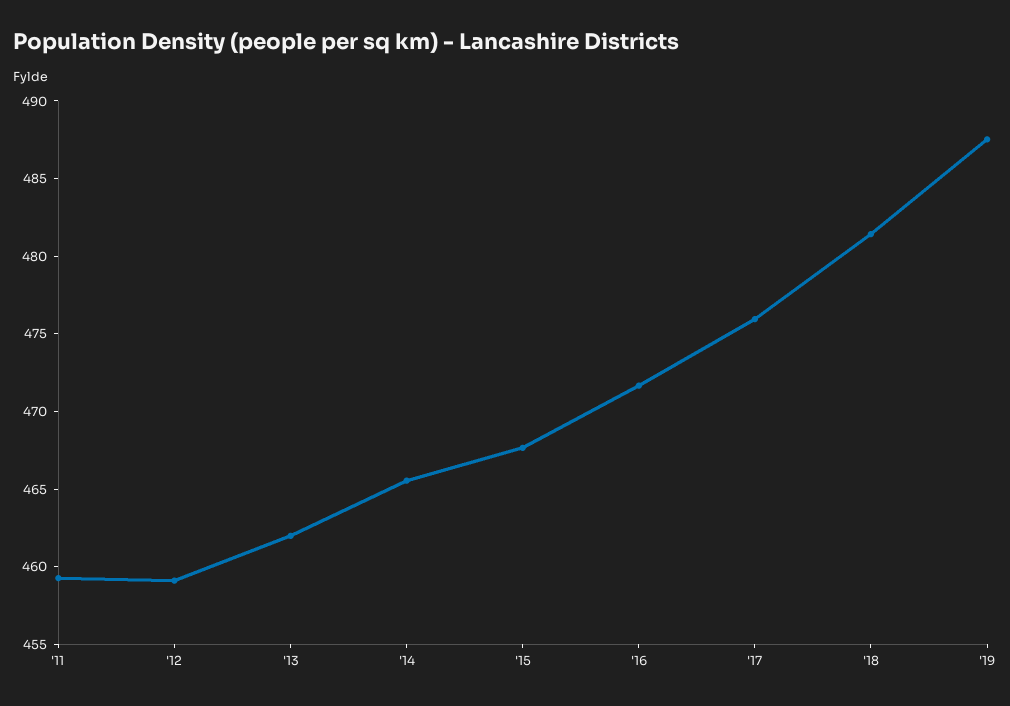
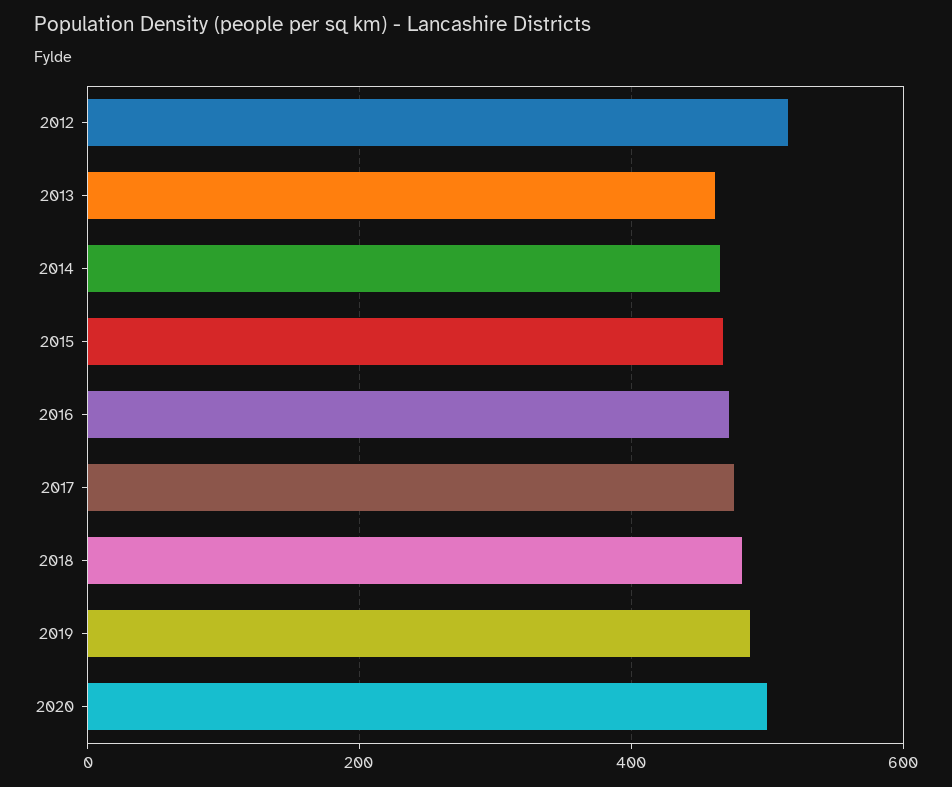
'11: 459 -> none
'12: 459 -> 520
2020: none -> 500

